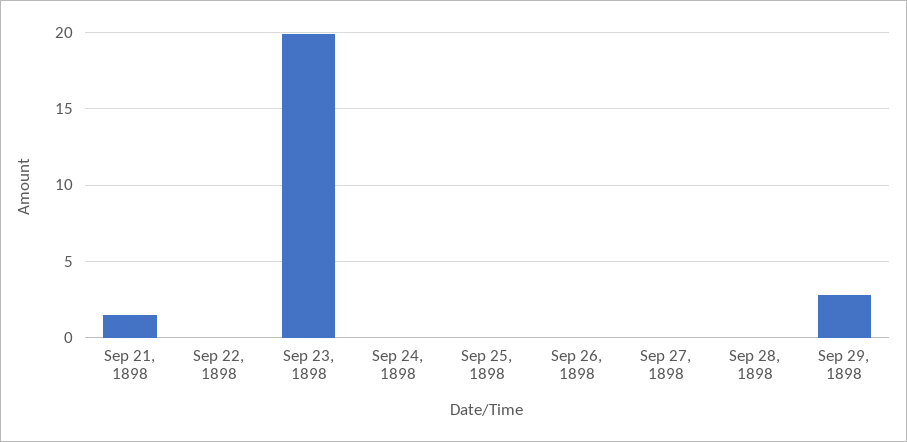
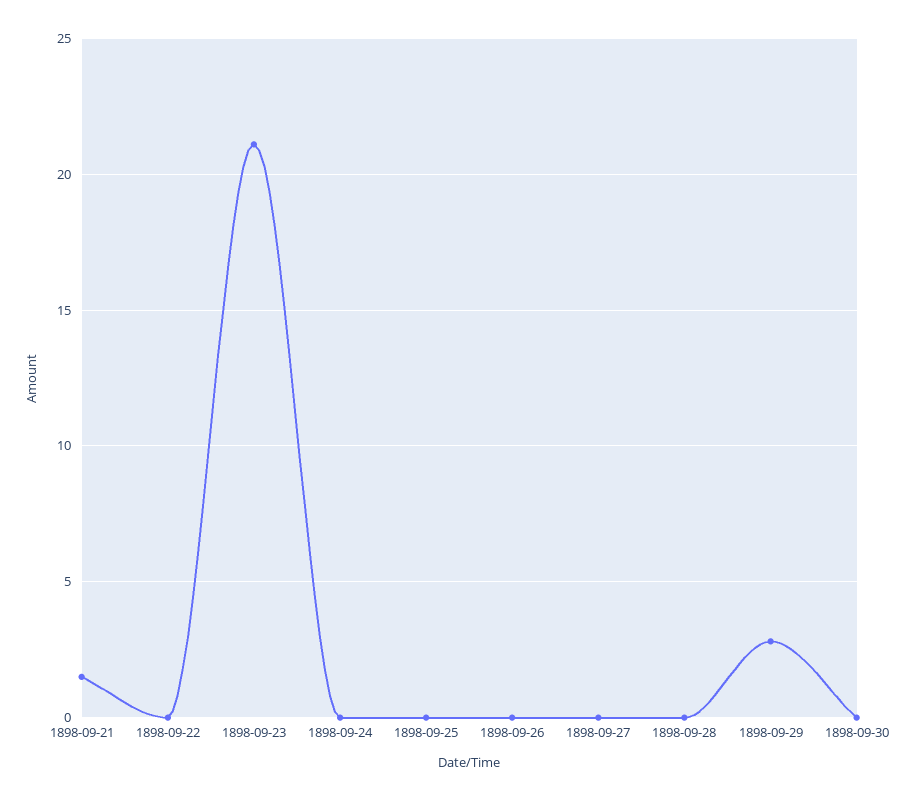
Sep 23, 1898: 20 -> 21
1898-09-30: none -> 0

